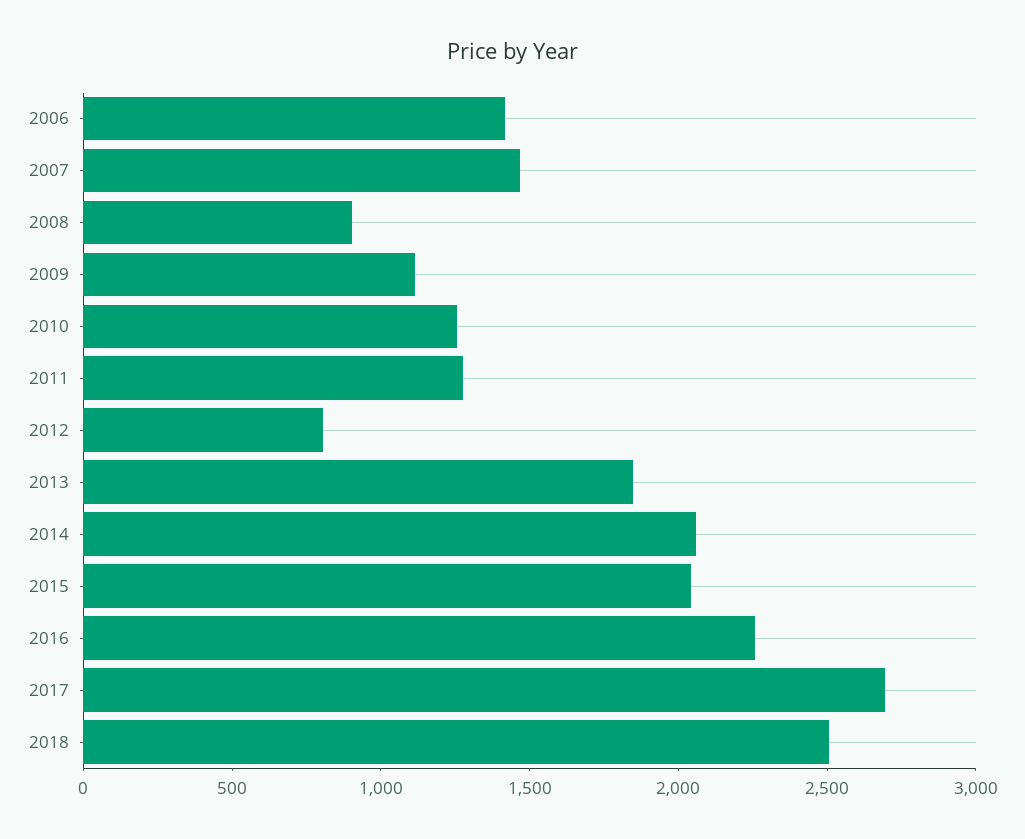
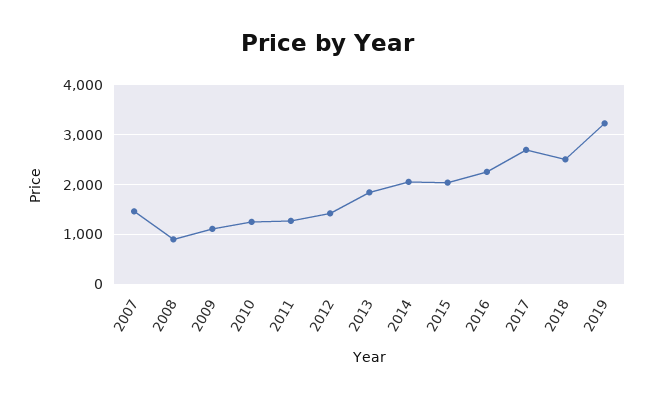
2006: 1400 -> none
2012: 800 -> 1400
2019: none -> 3200

